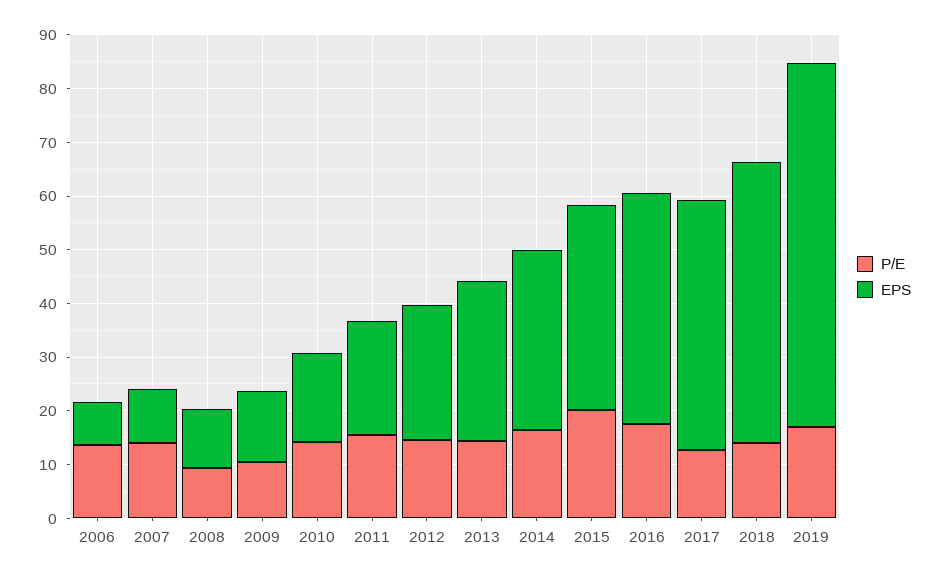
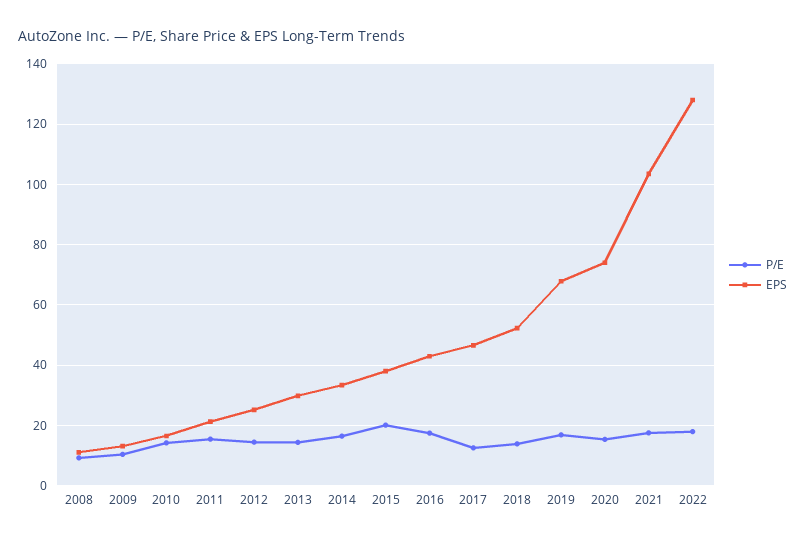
P/E, 2006: 14 -> none
EPS, 2006: 8 -> none
P/E, 2007: 14 -> none
EPS, 2007: 10 -> none
P/E, 2020: none -> 16
EPS, 2020: none -> 74
P/E, 2021: none -> 18
EPS, 2021: none -> 104
P/E, 2022: none -> 18
EPS, 2022: none -> 128

